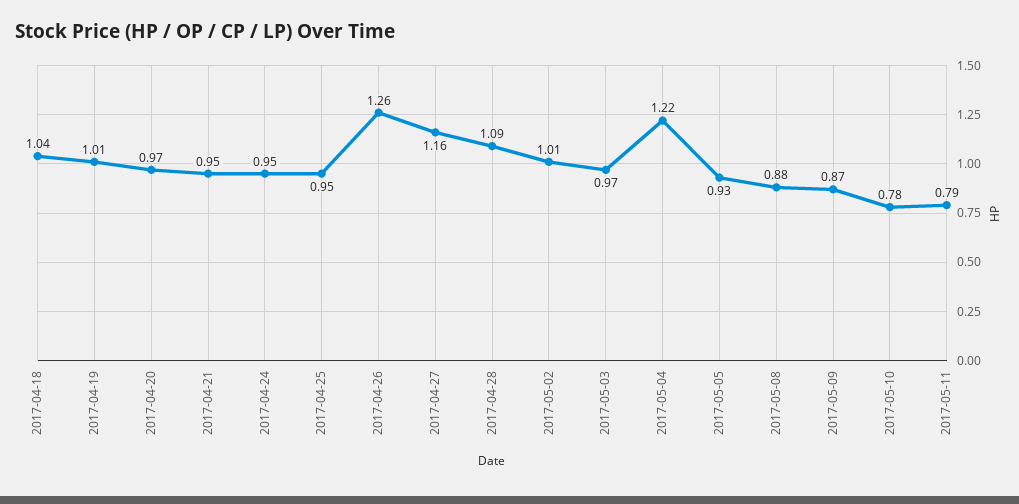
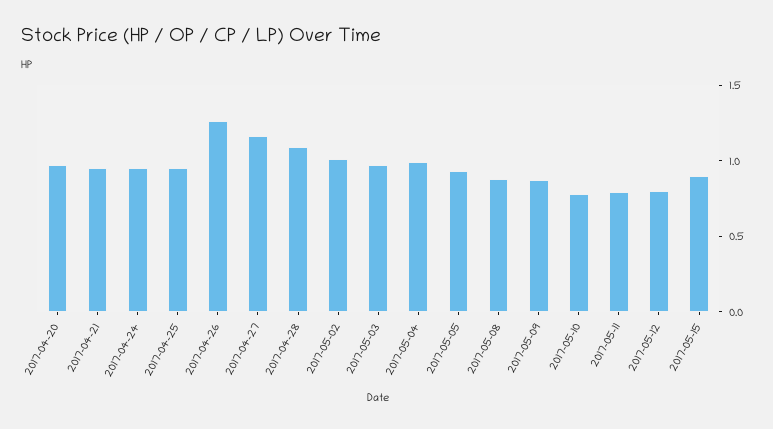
2017-04-18: 1.04 -> none
2017-04-19: 1.01 -> none
2017-05-04: 1.22 -> 1
2017-05-12: none -> 0.8
2017-05-15: none -> 0.9

